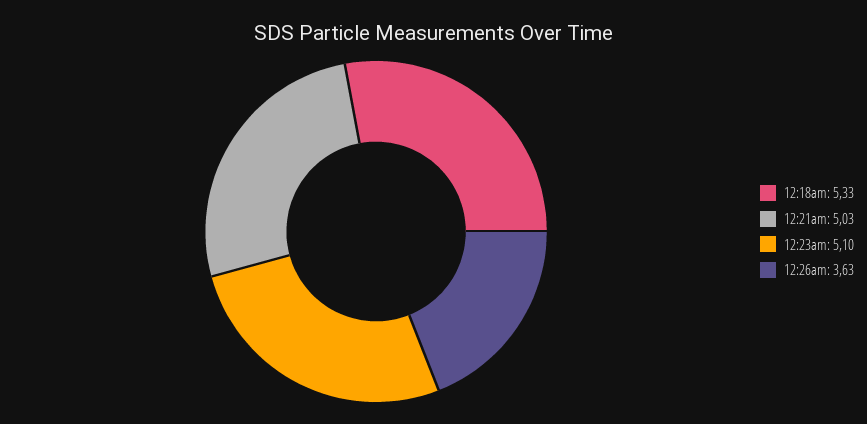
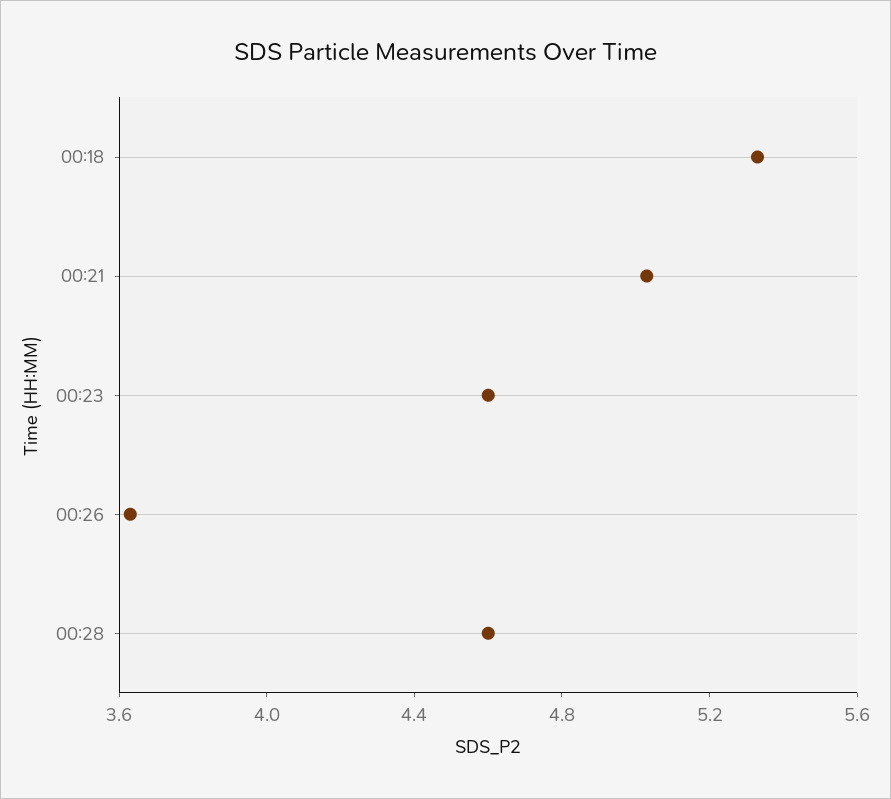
12:23am: 5.1 -> 4.6
00:28: none -> 4.6

